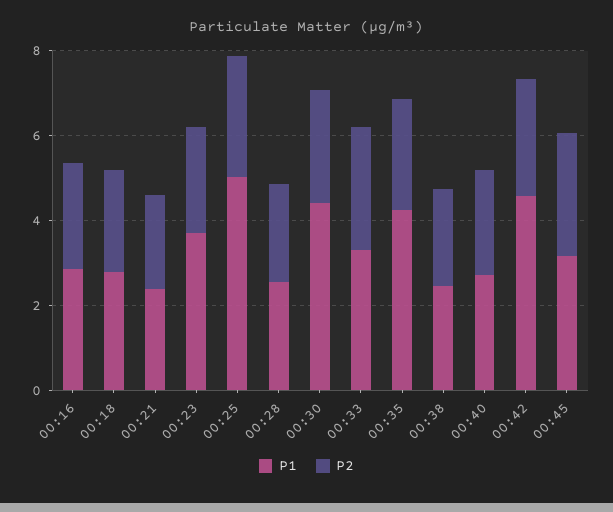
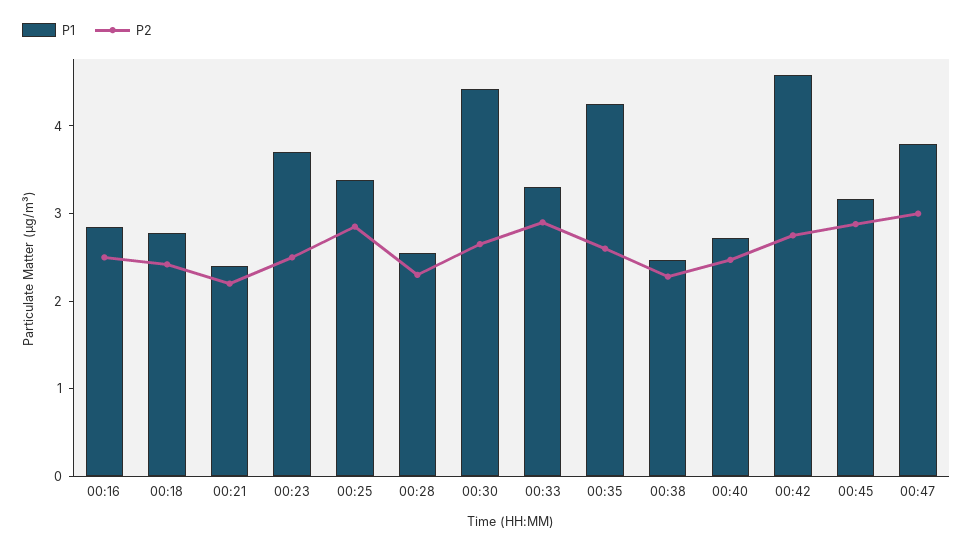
P1, 00:25: 5 -> 3.4
P1, 00:47: none -> 3.8
P2, 00:47: none -> 3

